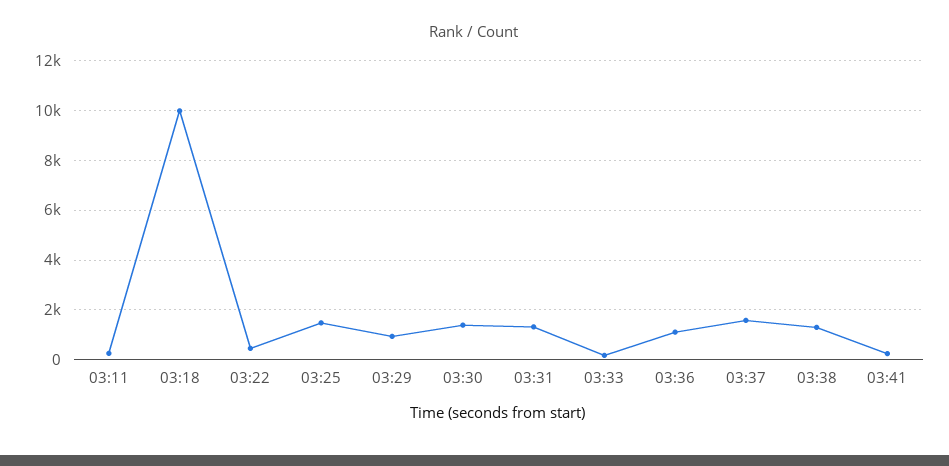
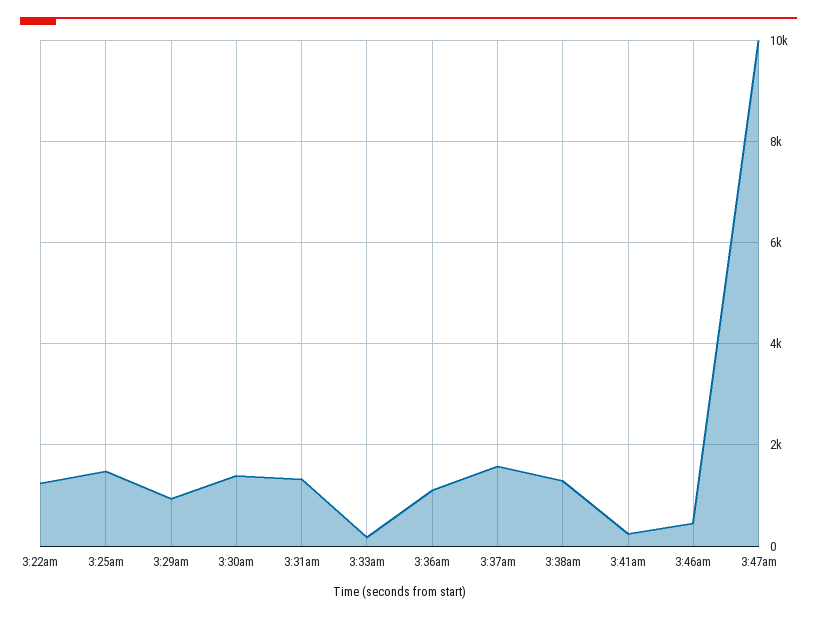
03:11: 250 -> none
03:18: 10000 -> none
03:22: 500 -> 1200
3:46am: none -> 400
3:47am: none -> 10000

